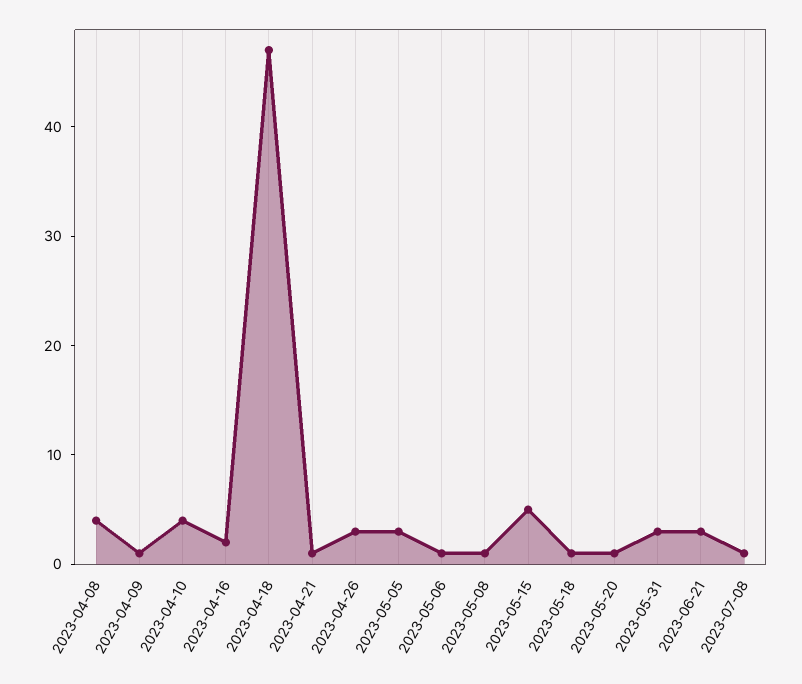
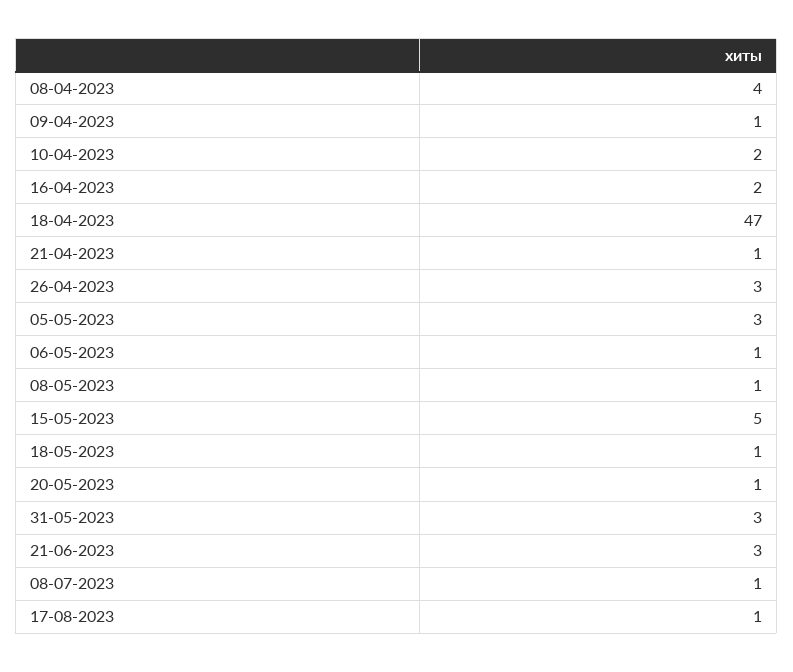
2023-04-10: 4 -> 2
17-08-2023: none -> 1

